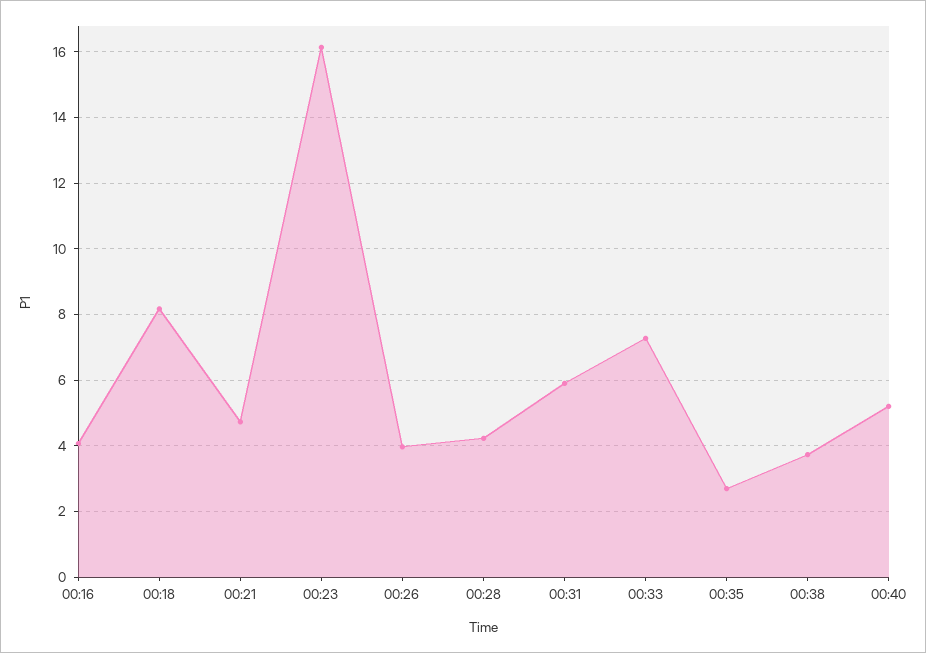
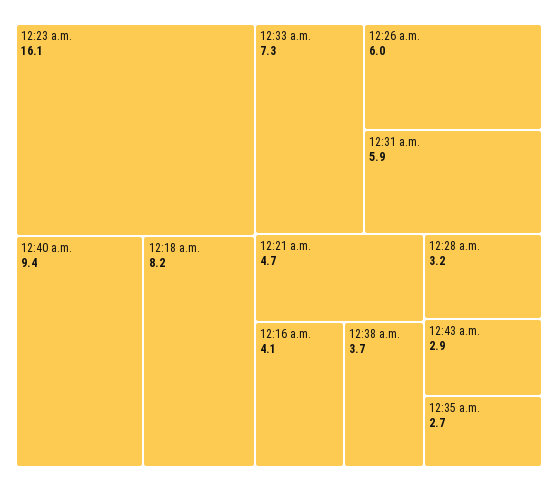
00:26: 4 -> 6
00:28: 4.2 -> 3.2
00:40: 5.2 -> 9.4
12:43 a.m.: none -> 2.9

